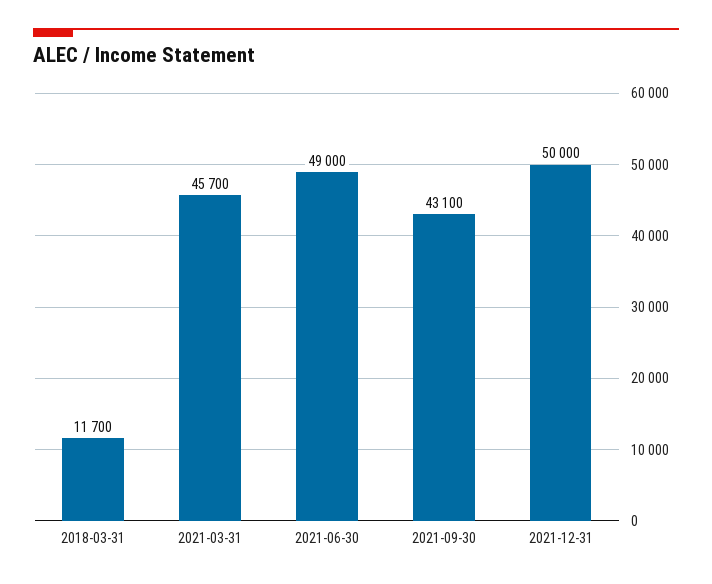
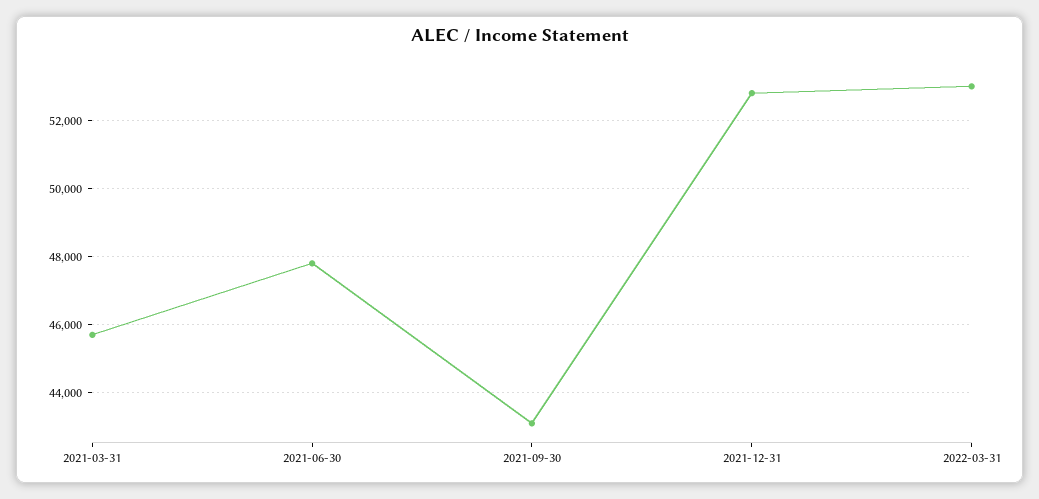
2018-03-31: 11700 -> none
2021-06-30: 49000 -> 47800
2021-12-31: 50000 -> 52800
2022-03-31: none -> 53000

